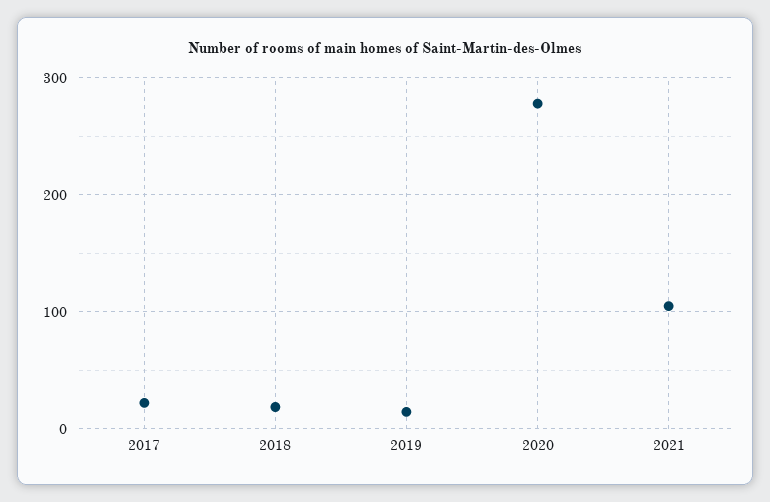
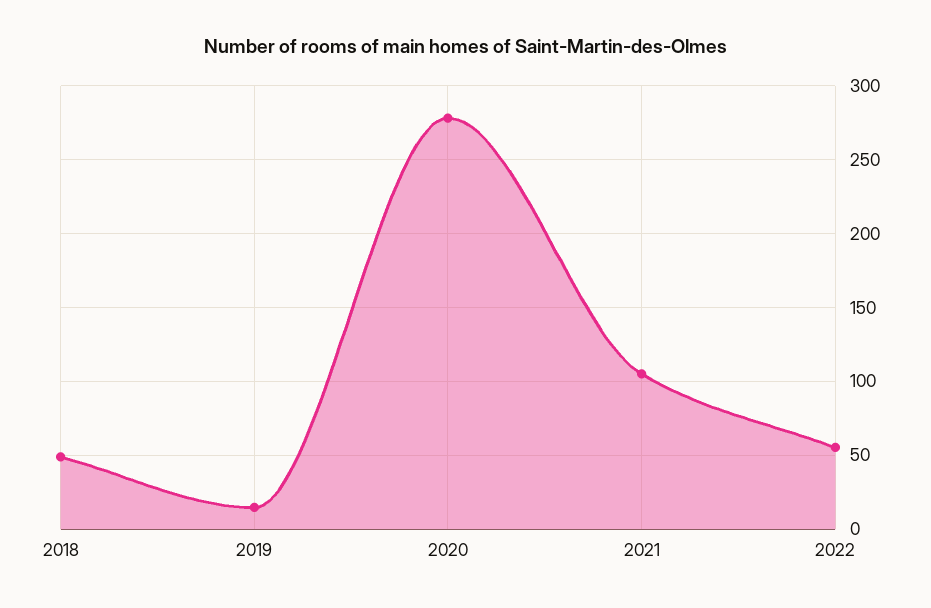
2017: 20 -> none
2018: 20 -> 50
2022: none -> 55

